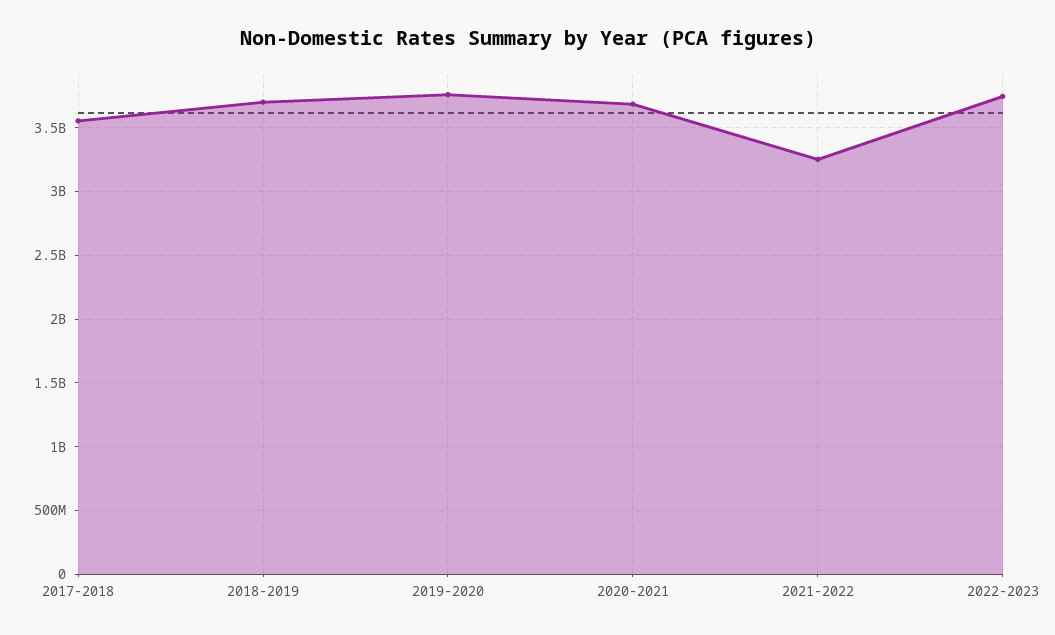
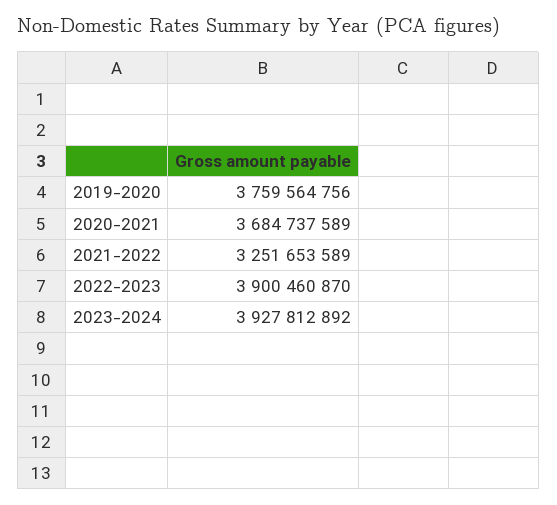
2017-2018: 3550000000 -> none
2018-2019: 3700000000 -> none
2022-2023: 3750000000 -> 3900460870
2023-2024: none -> 3927812892

